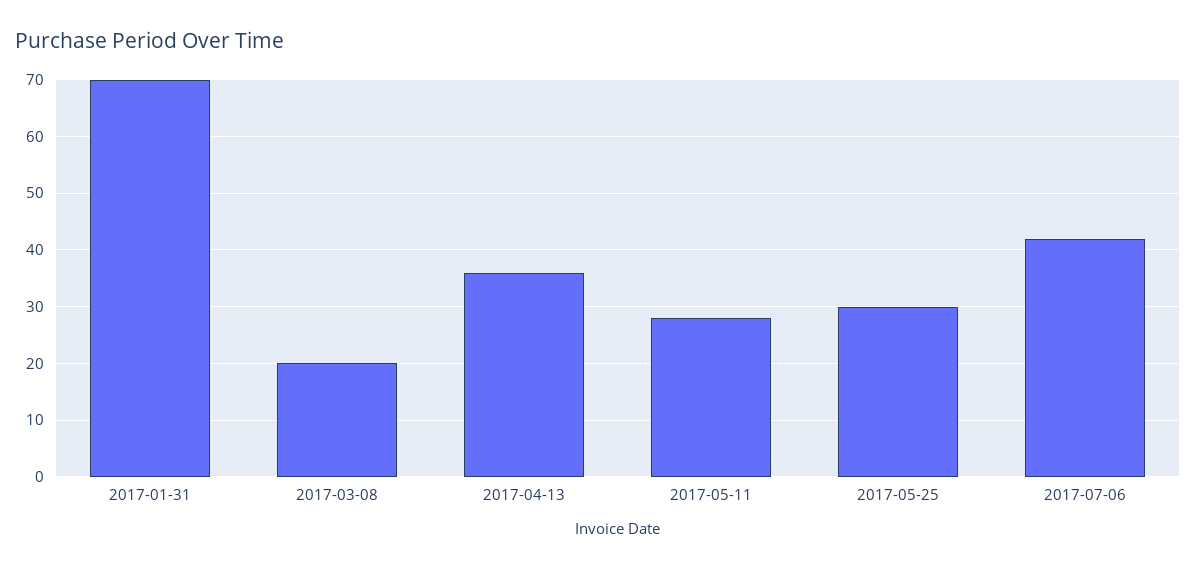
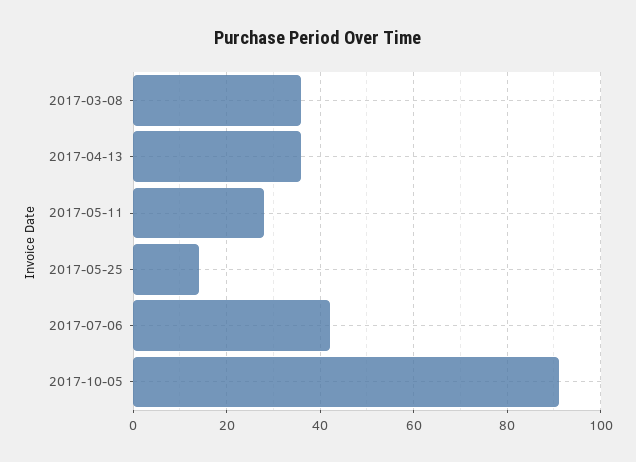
2017-01-31: 70 -> none
2017-03-08: 20 -> 35
2017-05-25: 30 -> 15
2017-10-05: none -> 90

